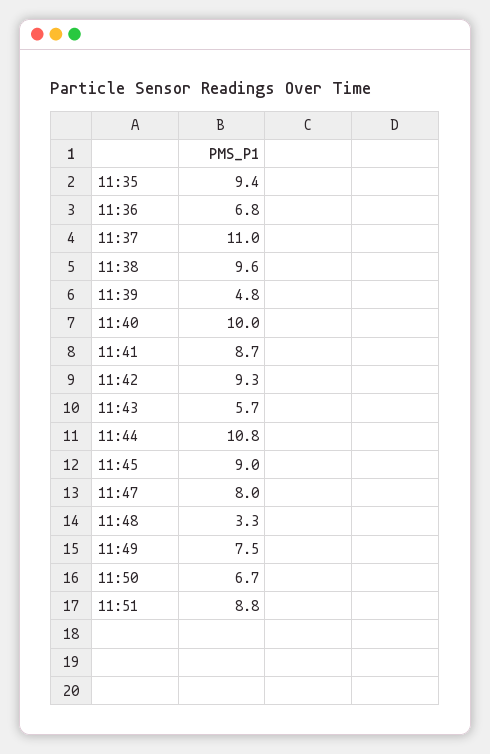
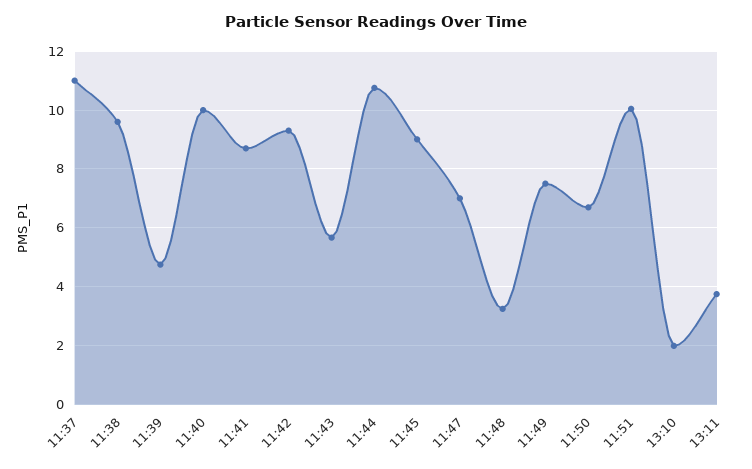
11:35: 9.4 -> none
11:36: 6.8 -> none
11:47: 8 -> 7
11:51: 8.8 -> 10
13:10: none -> 2
13:11: none -> 3.75

